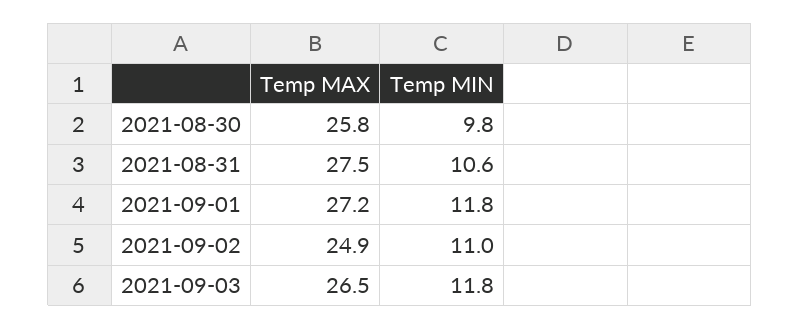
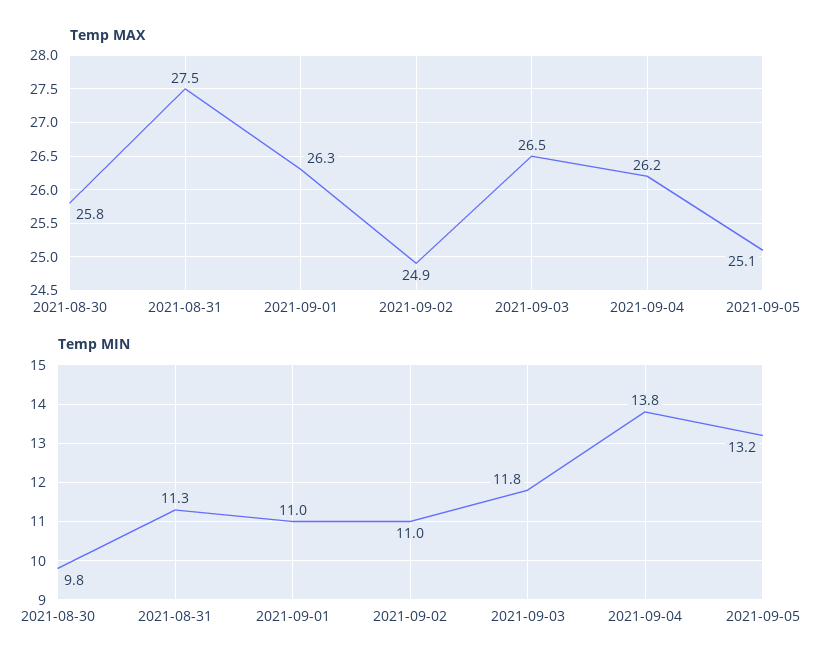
Temp MIN, 2021-08-31: 10.6 -> 11.3
Temp MAX, 2021-09-01: 27.2 -> 26.3
Temp MIN, 2021-09-01: 11.8 -> 11
Temp MAX, 2021-09-04: none -> 26.2
Temp MAX, 2021-09-05: none -> 25.1
Temp MIN, 2021-09-04: none -> 13.8
Temp MIN, 2021-09-05: none -> 13.2

